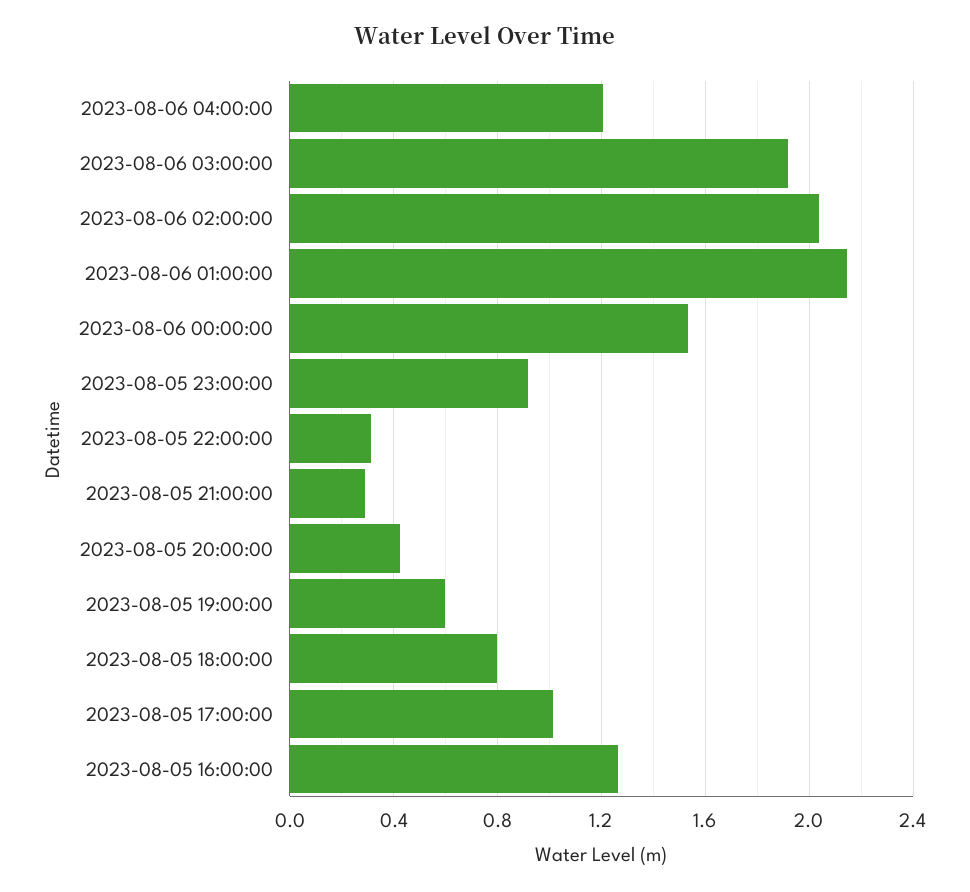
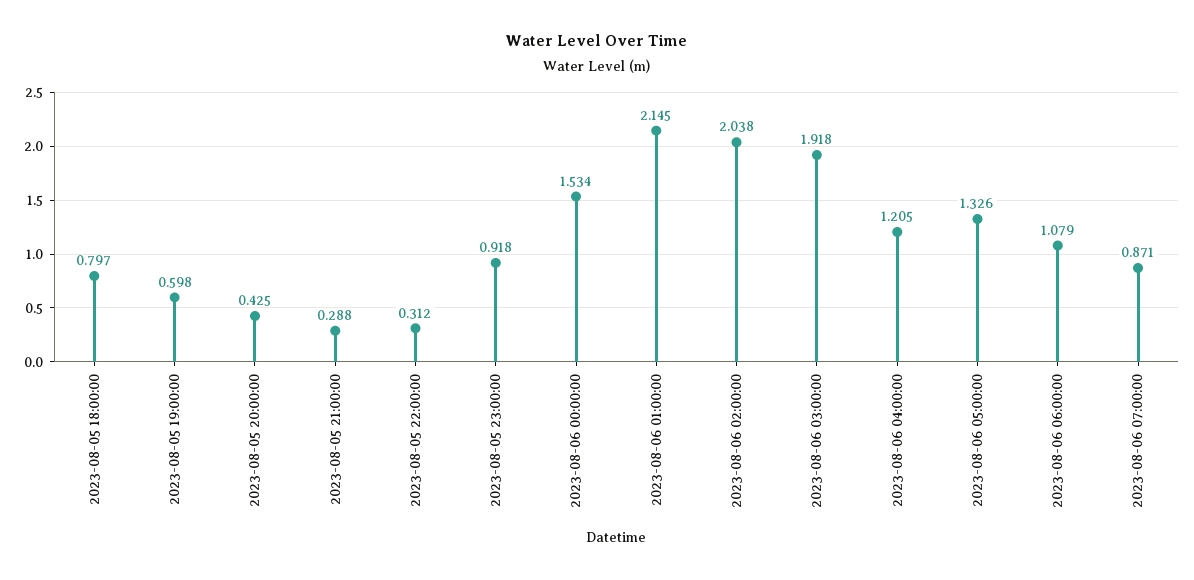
2023-08-05 17:00:00: 1 -> none
2023-08-05 16:00:00: 1.25 -> none
2023-08-06 05:00:00: none -> 1.326
2023-08-06 06:00:00: none -> 1.079
2023-08-06 07:00:00: none -> 0.871

